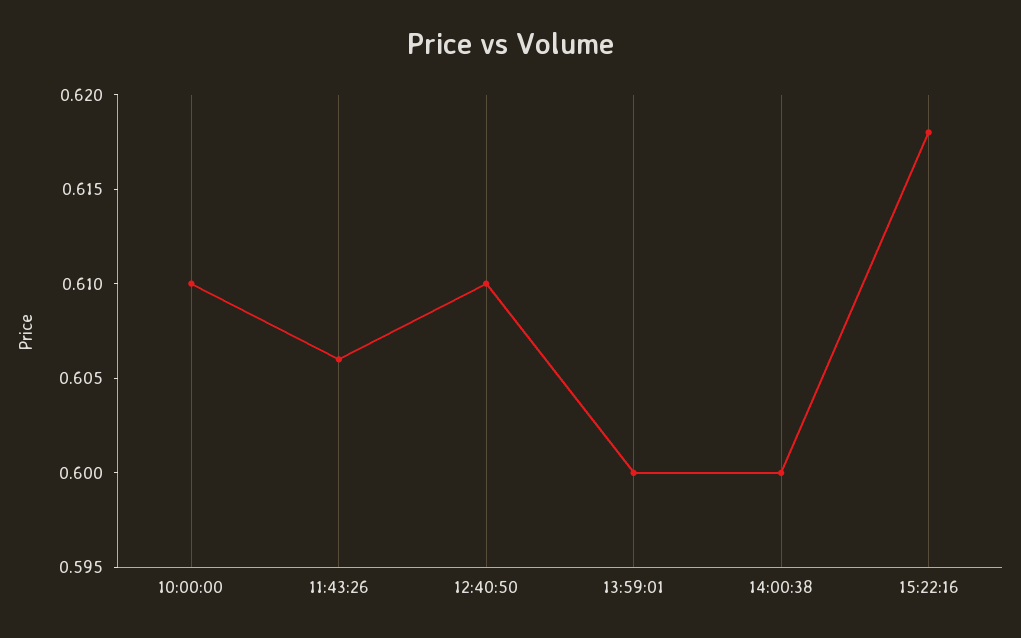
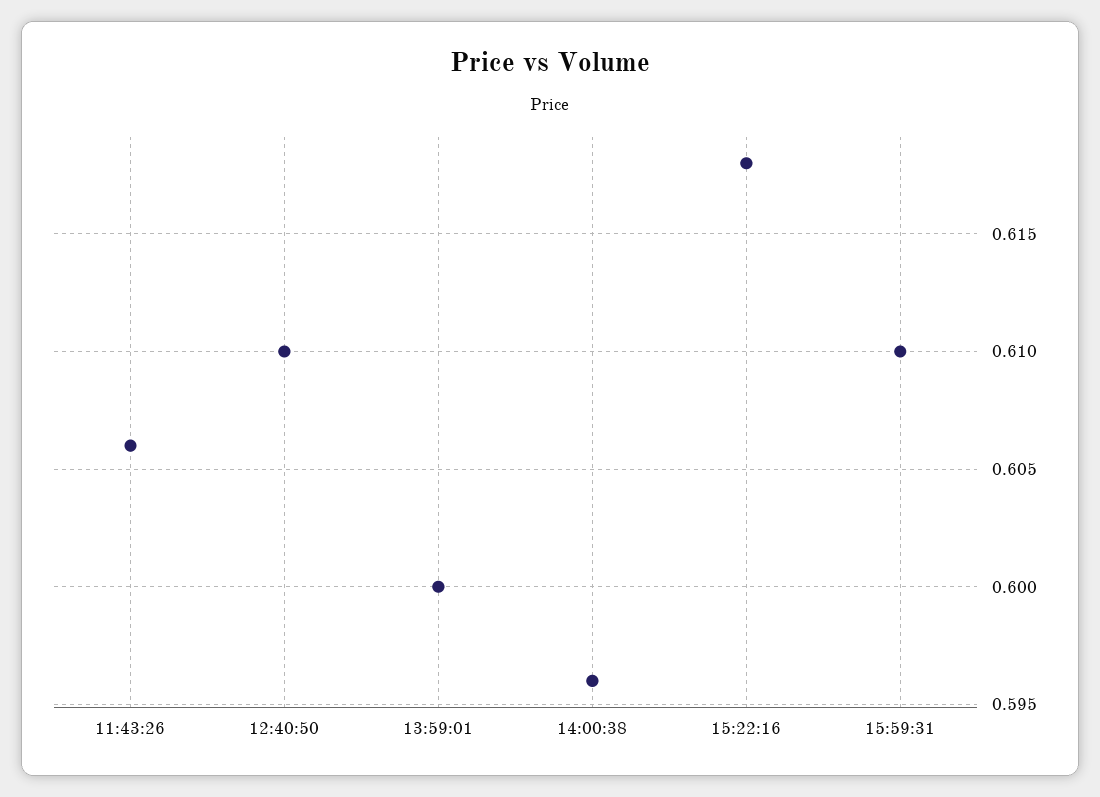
10:00:00: 0.61 -> none
14:00:38: 0.6 -> 0.596
15:59:31: none -> 0.61

